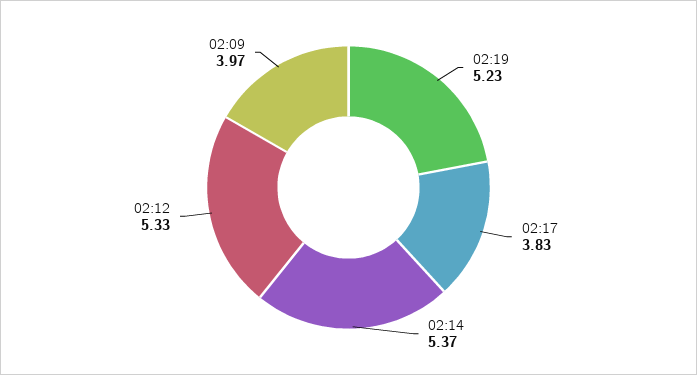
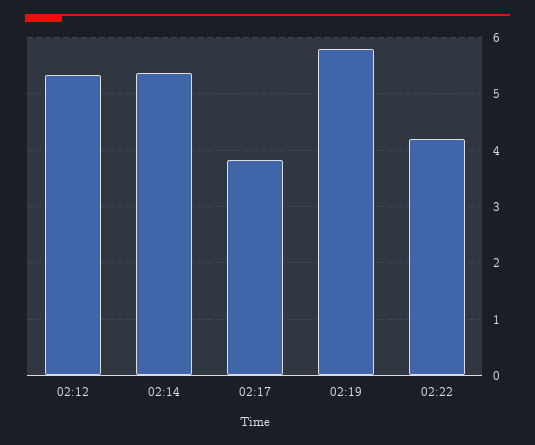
02:19: 5.23 -> 5.8
02:09: 3.97 -> none
02:22: none -> 4.2

